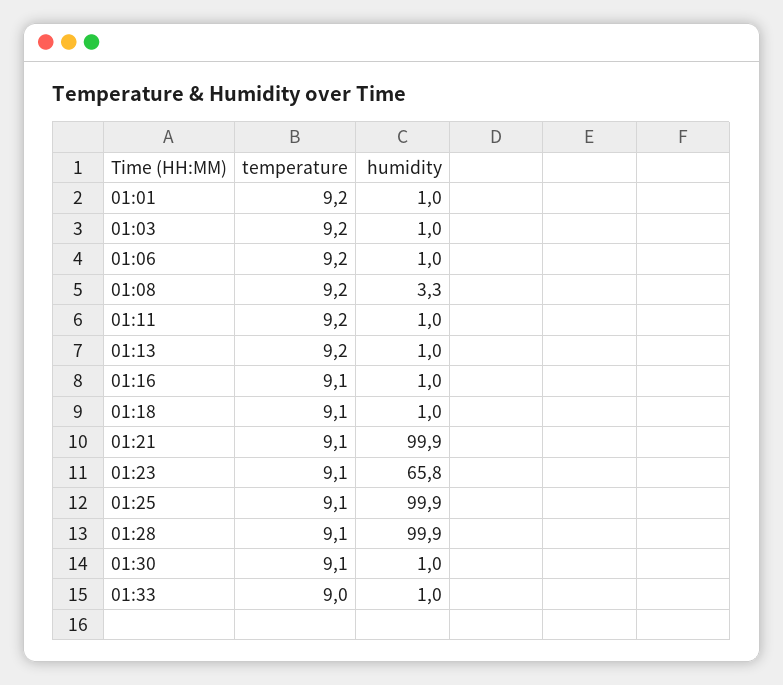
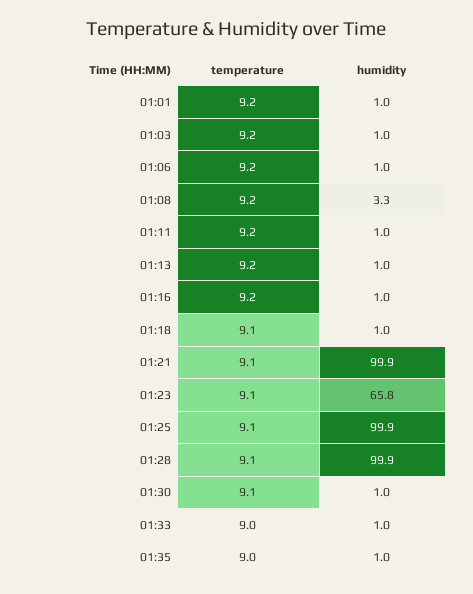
temperature, 01:16: 9.1 -> 9.2
temperature, 01:35: none -> 9
humidity, 01:35: none -> 1

